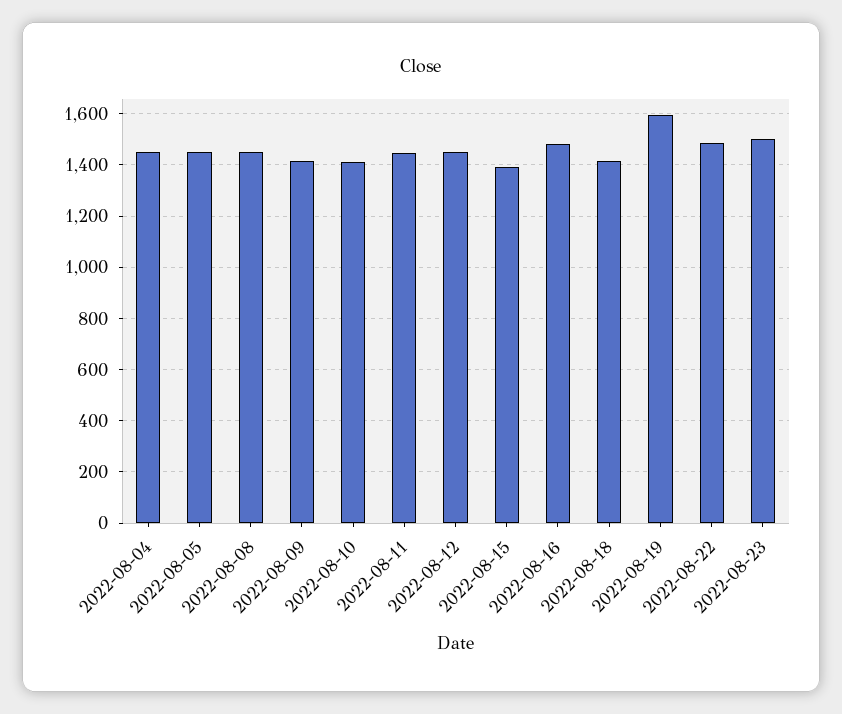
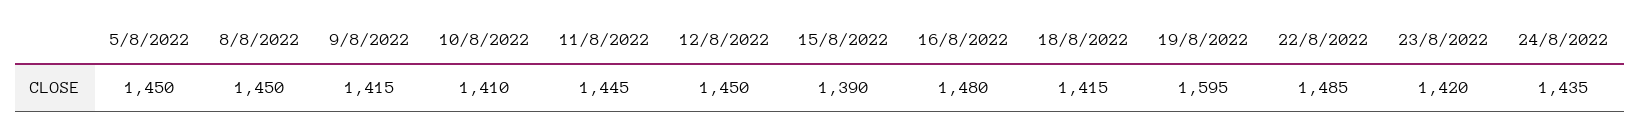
2022-08-04: 1450 -> none
2022-08-23: 1500 -> 1420
24/8/2022: none -> 1435

